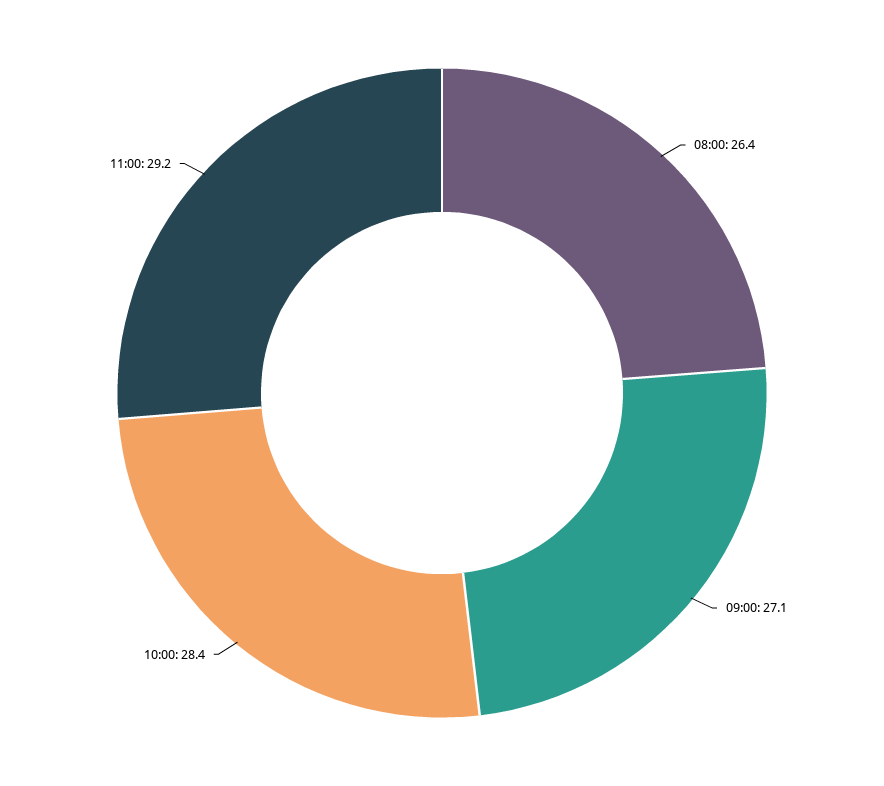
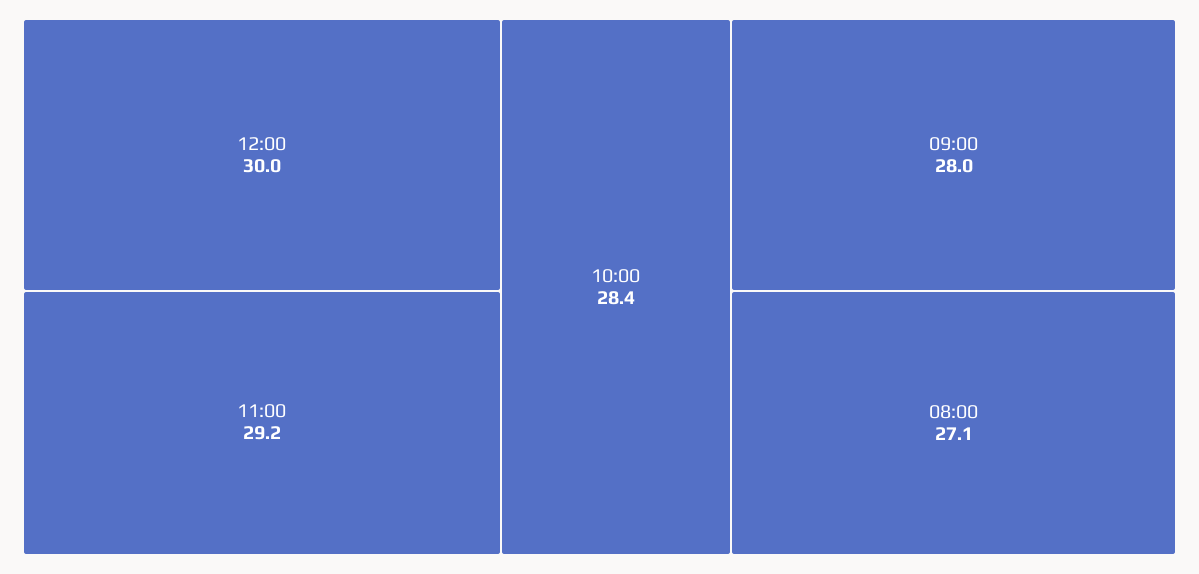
08:00: 26.4 -> 27.1
09:00: 27.1 -> 28
12:00: none -> 30

